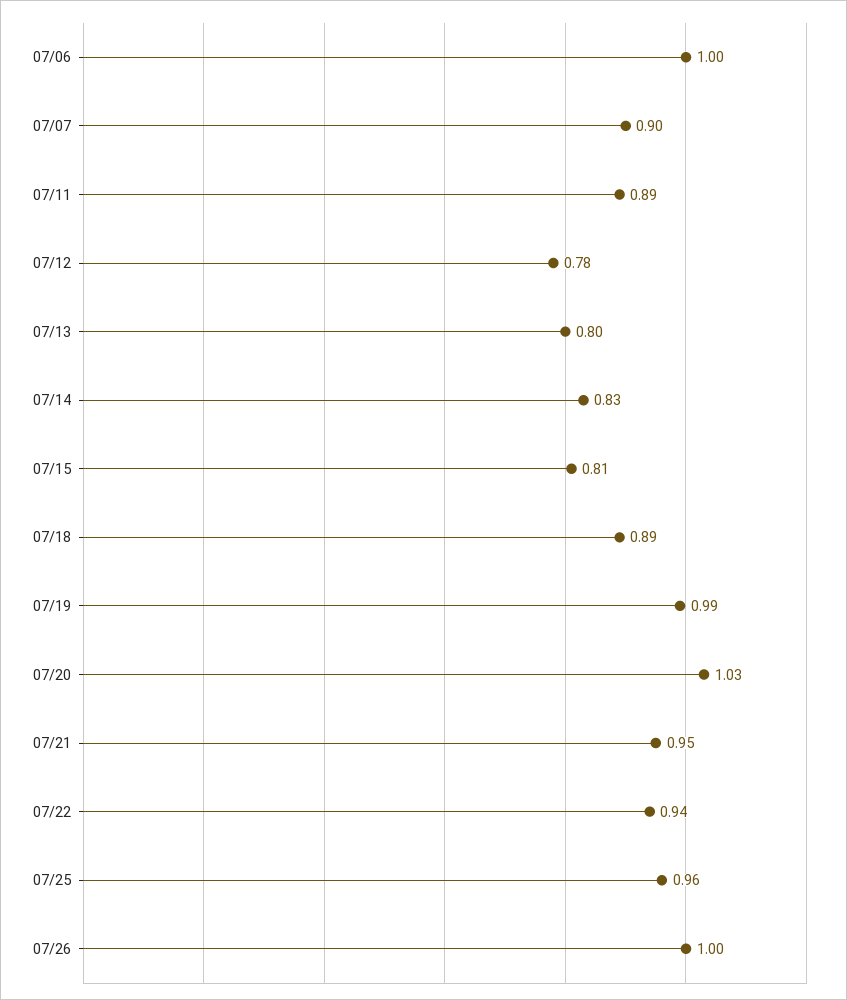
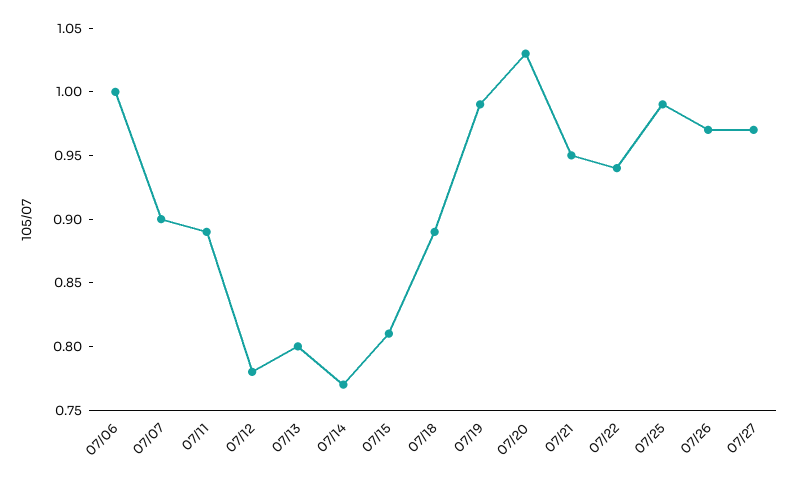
07/14: 0.83 -> 0.77
07/25: 0.96 -> 0.99
07/26: 1 -> 0.97
07/27: none -> 0.97

